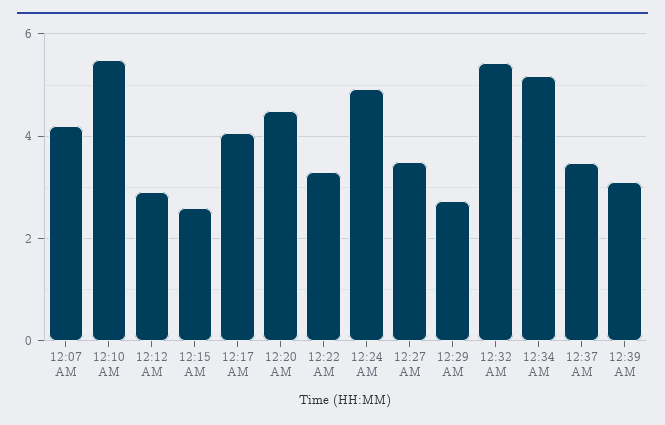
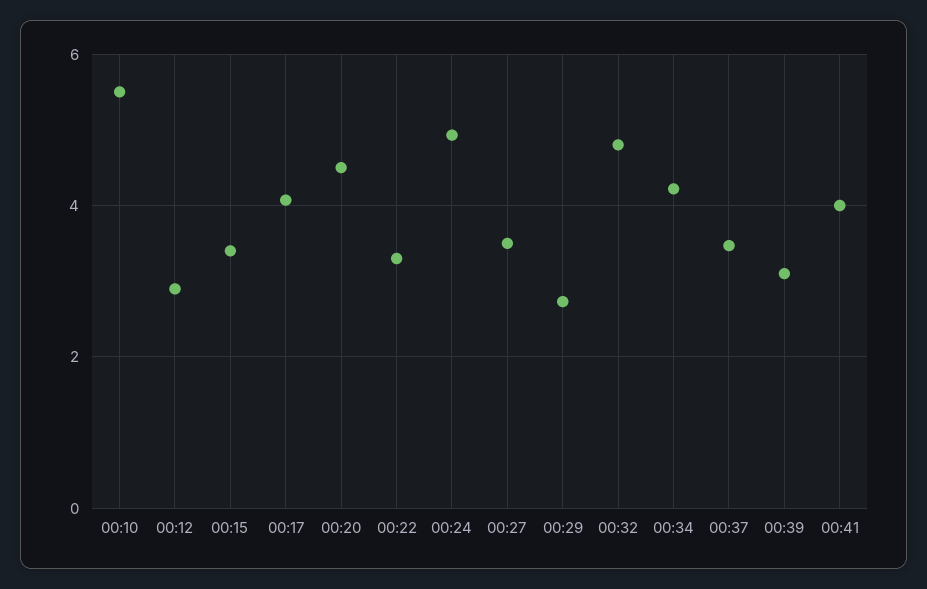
12:07 AM: 4.2 -> none
12:15 AM: 2.6 -> 3.4
12:32 AM: 5.4 -> 4.8
12:34 AM: 5.2 -> 4.2
00:41: none -> 4

